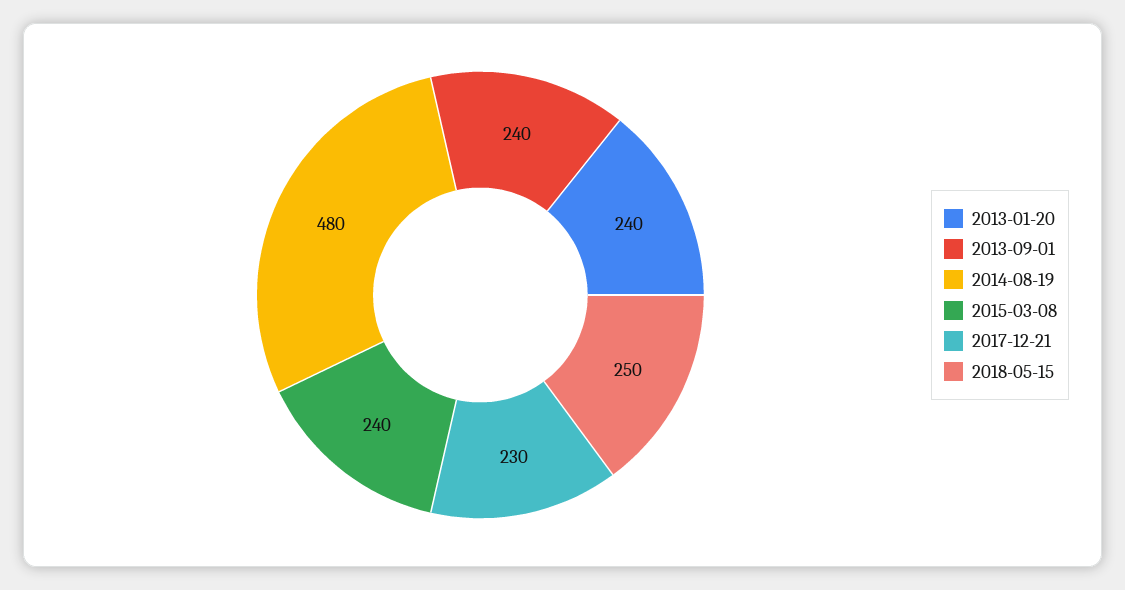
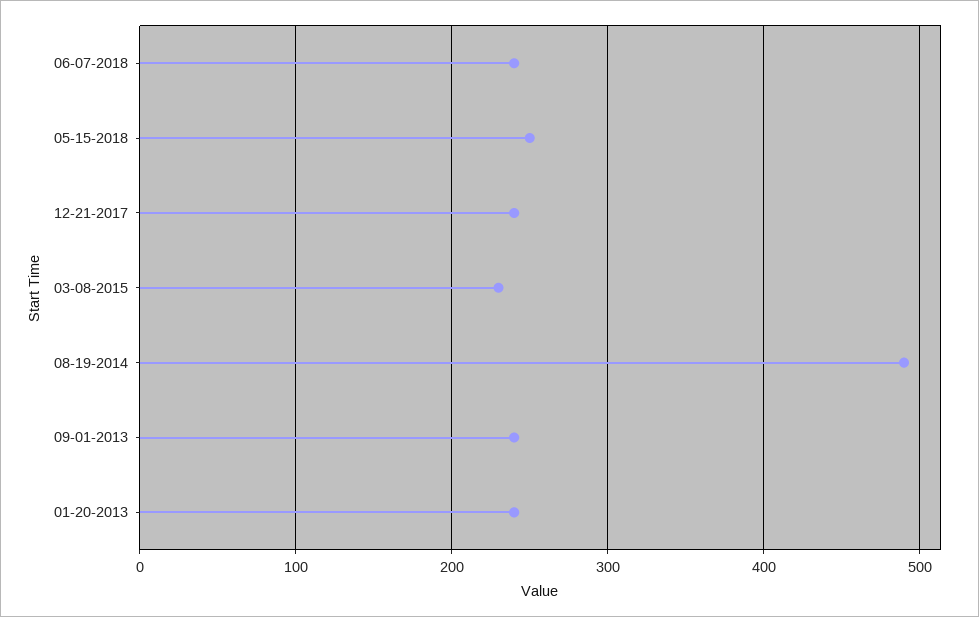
2014-08-19: 480 -> 490
2015-03-08: 240 -> 230
2017-12-21: 230 -> 240
06-07-2018: none -> 240

